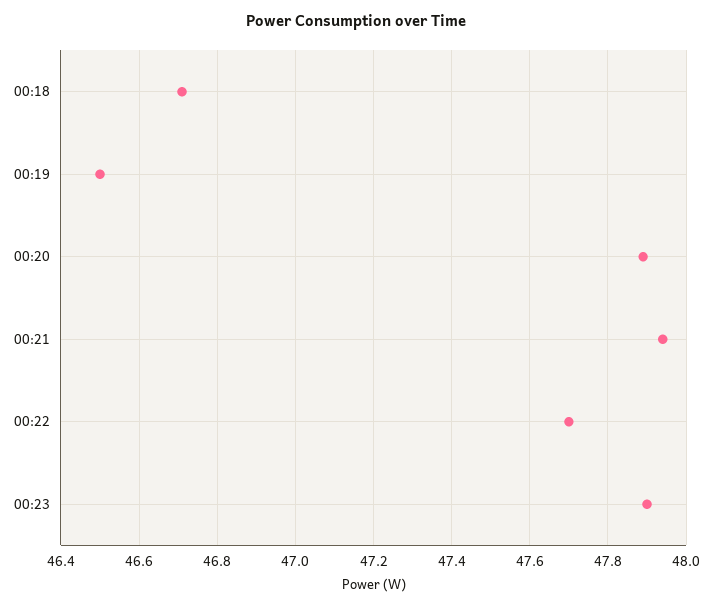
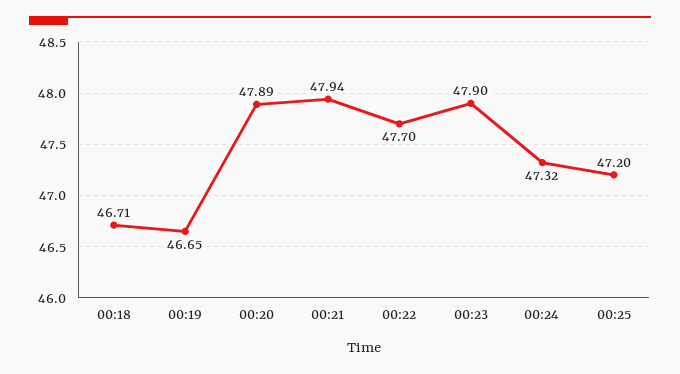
00:19: 46.5 -> 46.65
00:24: none -> 47.32
00:25: none -> 47.2

